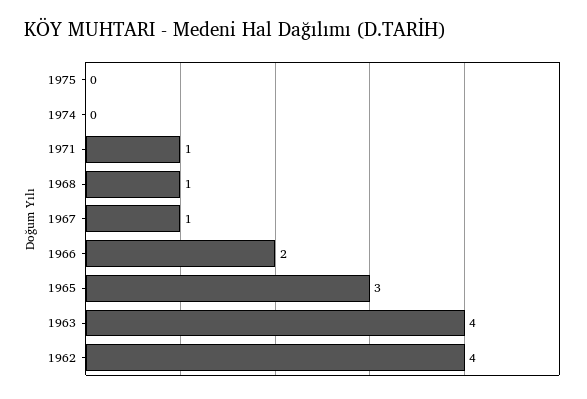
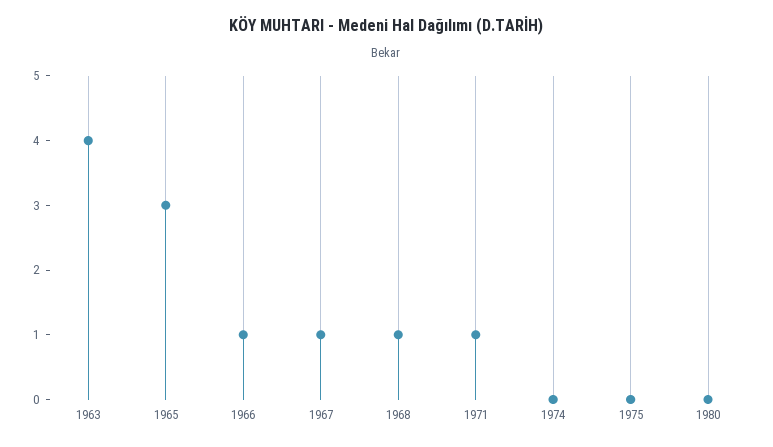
1966: 2 -> 1
1962: 4 -> none
1980: none -> 0

